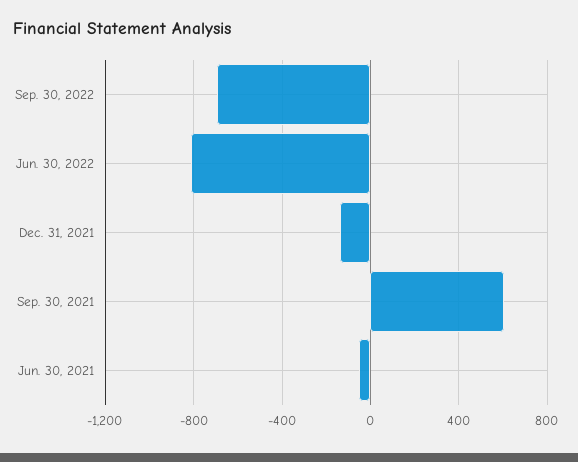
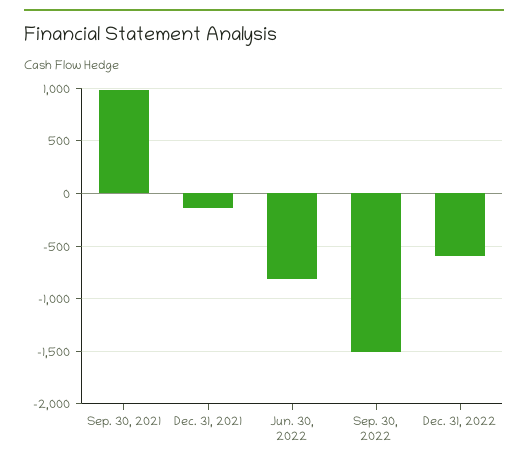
Sep. 30, 2022: -700 -> -1500
Sep. 30, 2021: 600 -> 1000
Jun. 30, 2021: -50 -> none
Dec. 31, 2022: none -> -600

